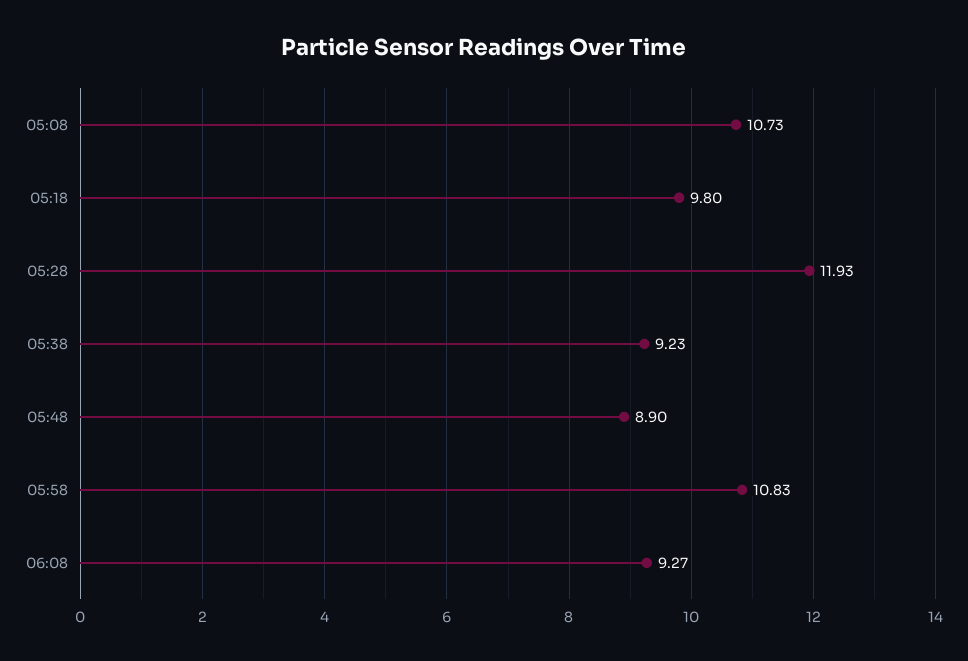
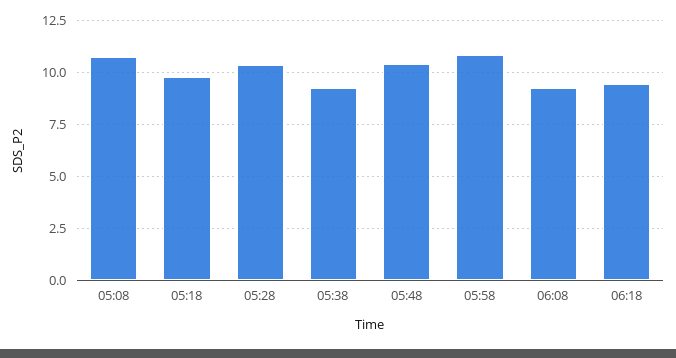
05:28: 11.93 -> 10.5
05:48: 8.9 -> 10.5
06:18: none -> 9.5

